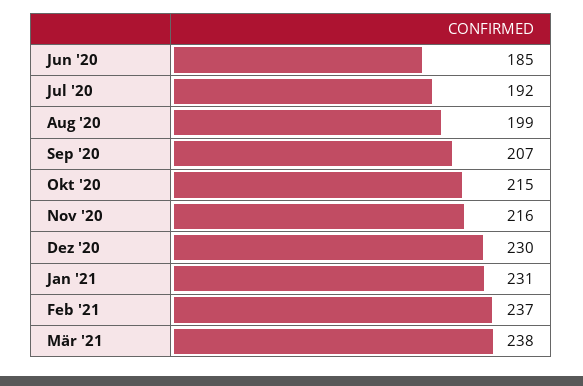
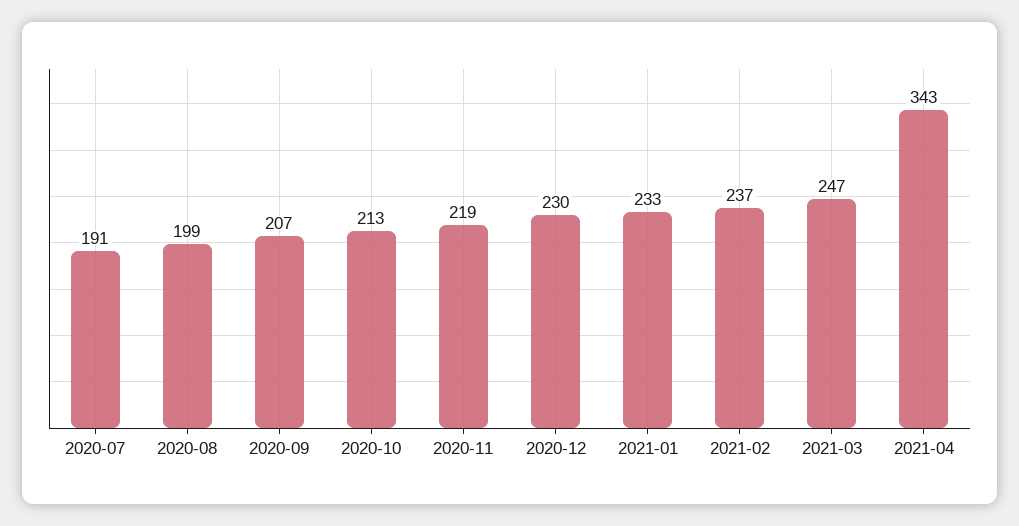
Jun '20: 185 -> none
Jul '20: 192 -> 191
Okt '20: 215 -> 213
Nov '20: 216 -> 219
Jan '21: 231 -> 233
Mär '21: 238 -> 247
2021-04: none -> 343

